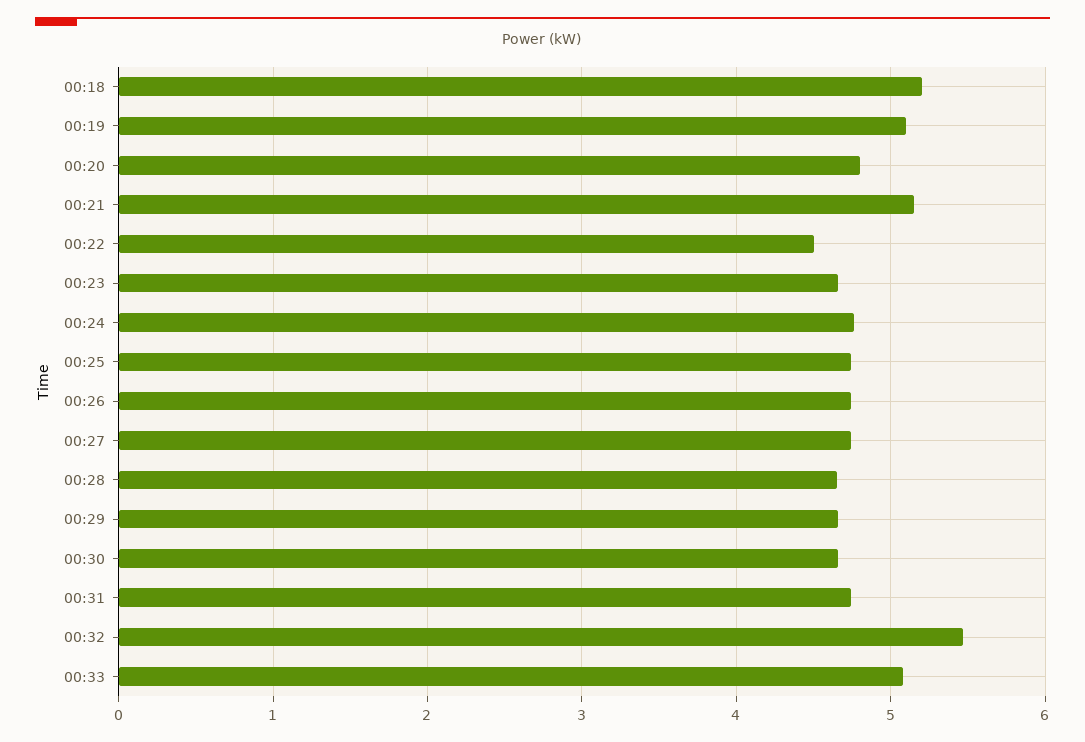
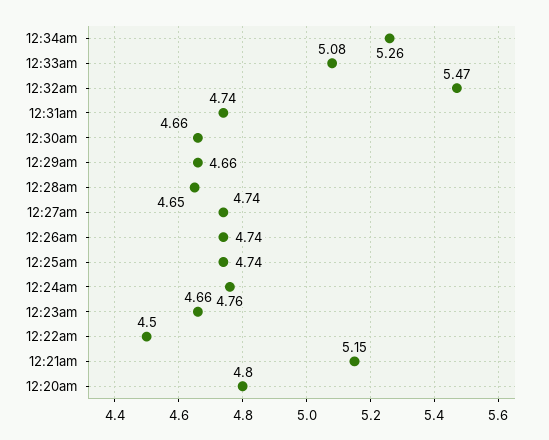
00:18: 5.2 -> none
00:19: 5.1 -> none
12:34am: none -> 5.26

